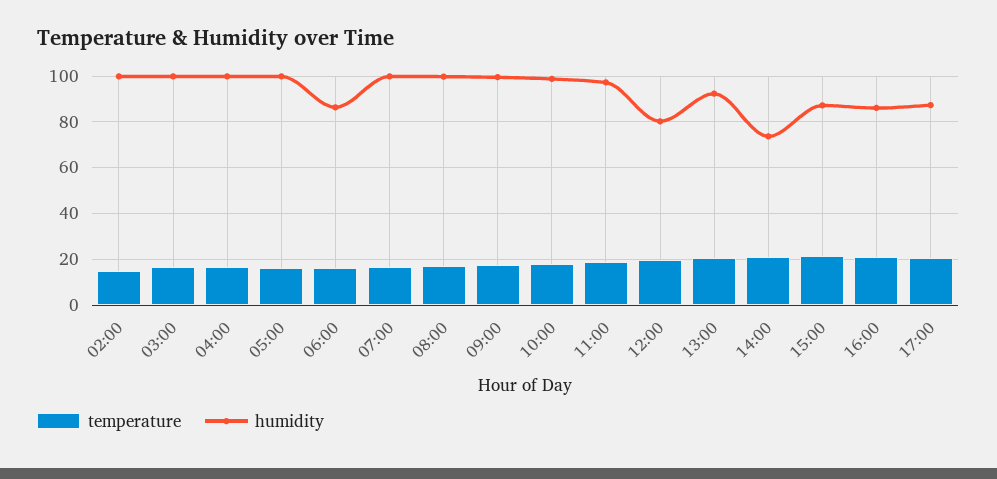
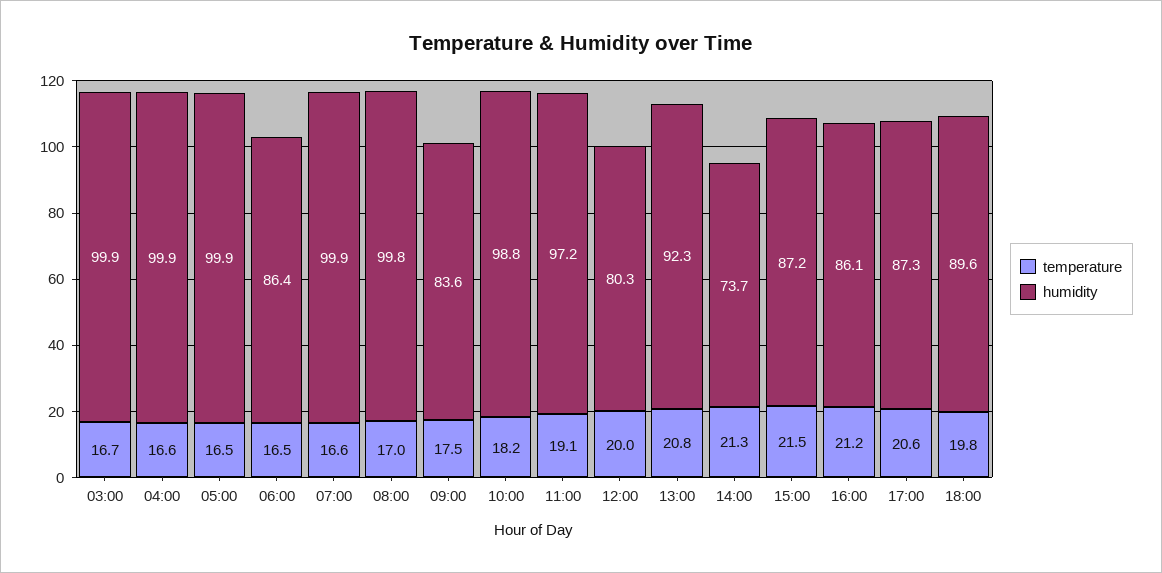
temperature, 02:00: 15 -> none
humidity, 02:00: 100 -> none
humidity, 09:00: 100 -> 83.6
temperature, 18:00: none -> 19.8
humidity, 18:00: none -> 89.6

